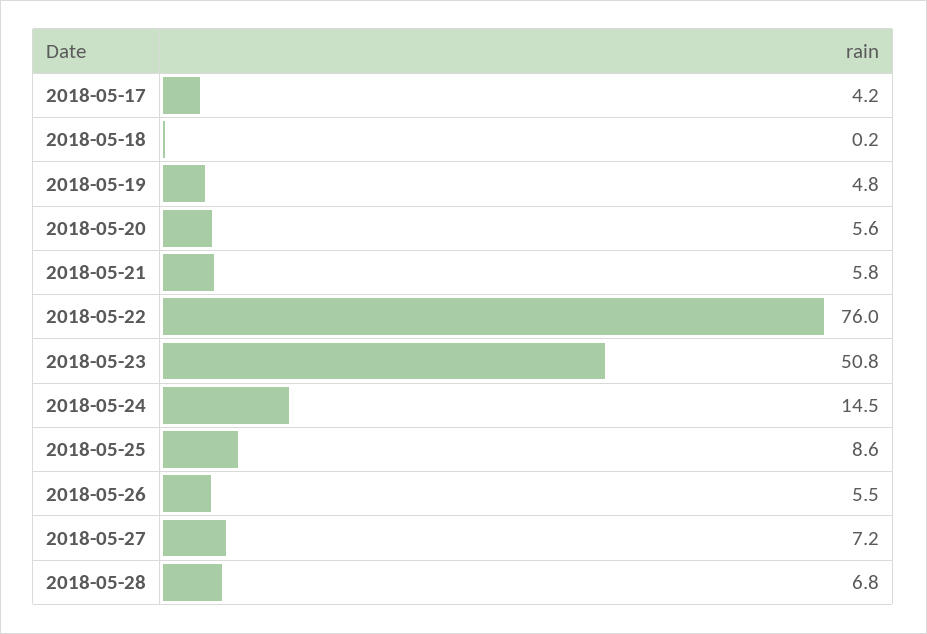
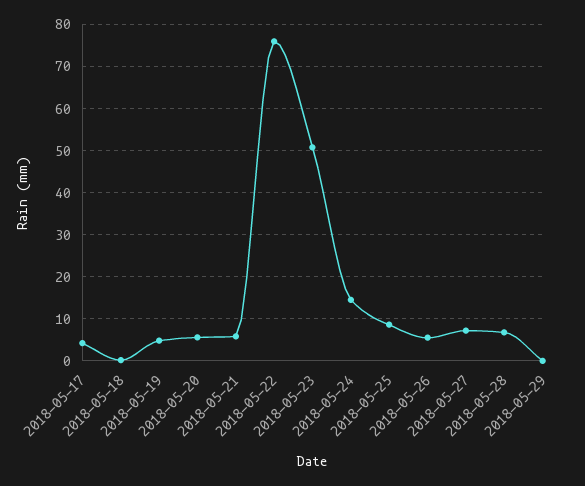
2018-05-29: none -> 0

